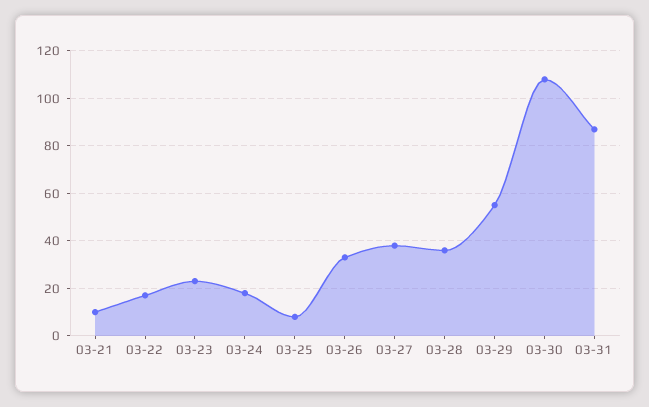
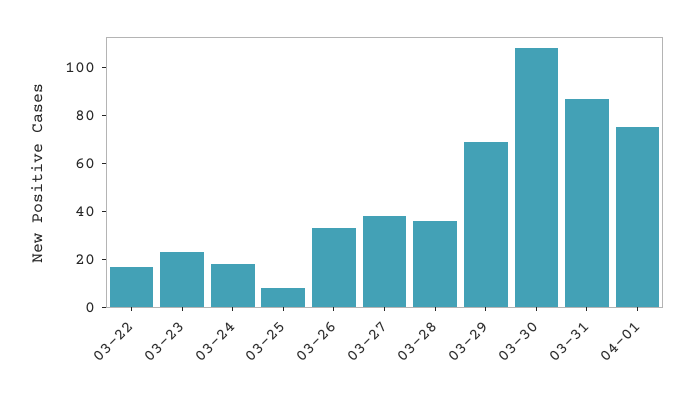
03-21: 10 -> none
03-29: 55 -> 70
04-01: none -> 75

